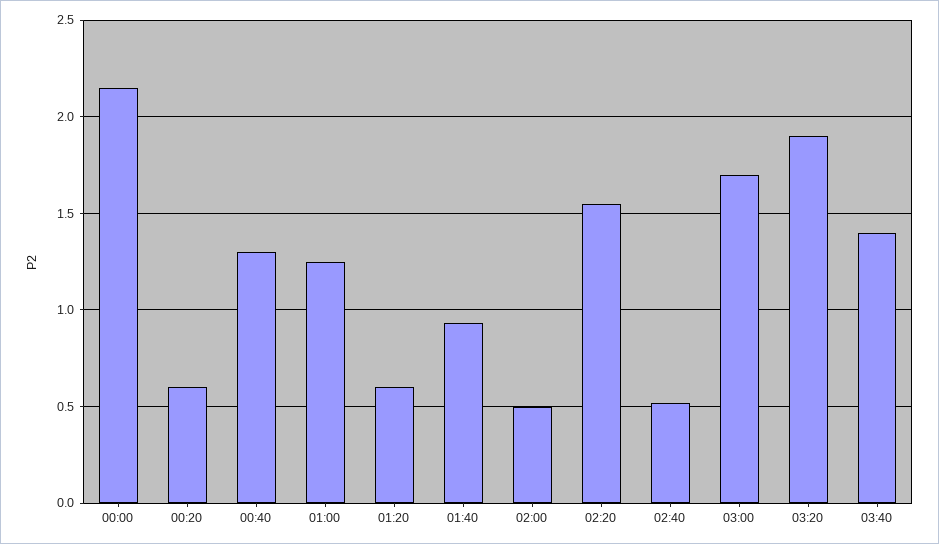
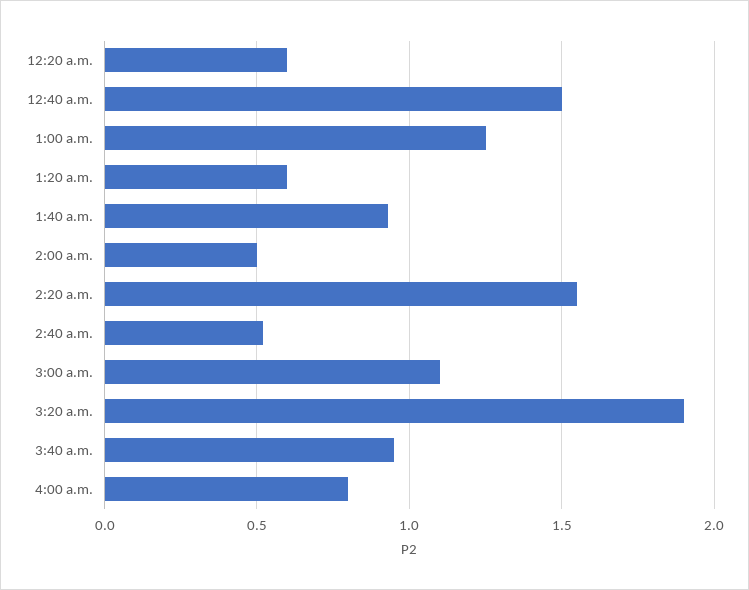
00:00: 2.15 -> none
00:40: 1.3 -> 1.5
03:00: 1.7 -> 1.1
03:40: 1.4 -> 0.95
4:00 a.m.: none -> 0.8

